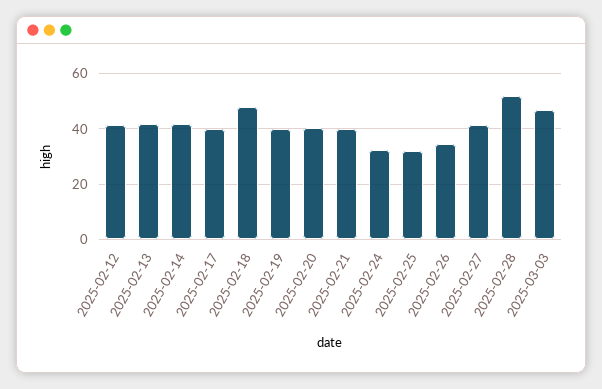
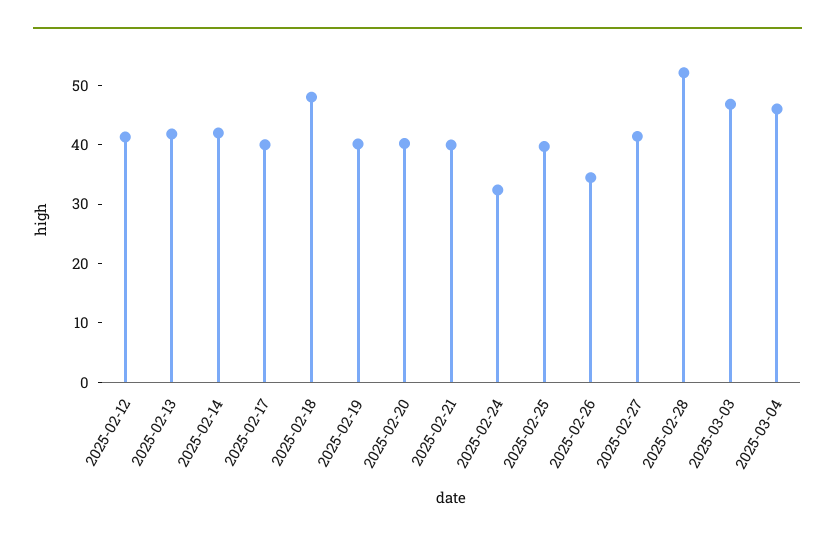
2025-02-25: 32.5 -> 40
2025-03-04: none -> 46

